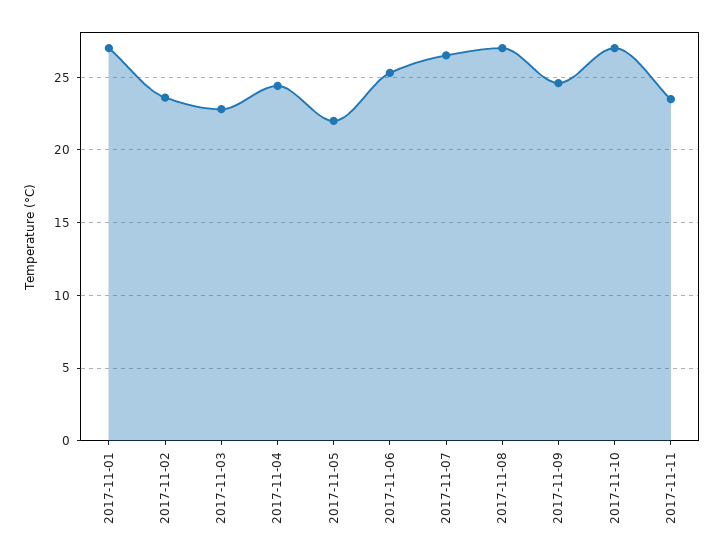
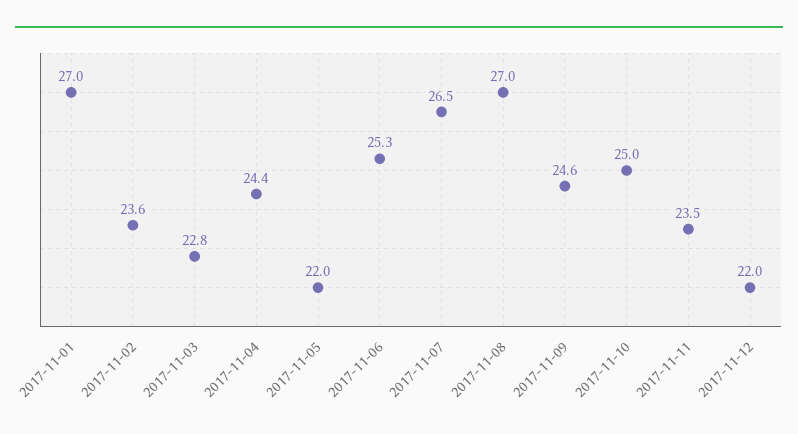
2017-11-10: 27 -> 25
2017-11-12: none -> 22

